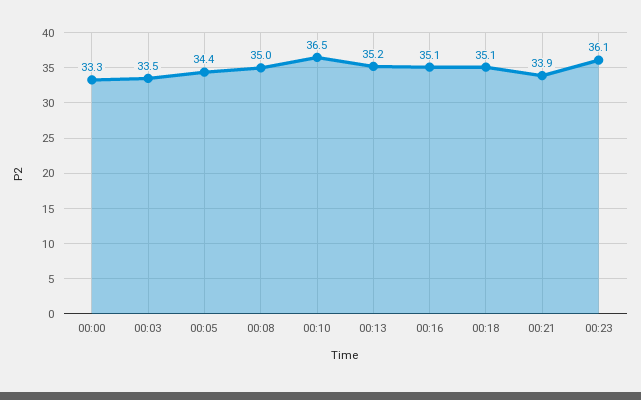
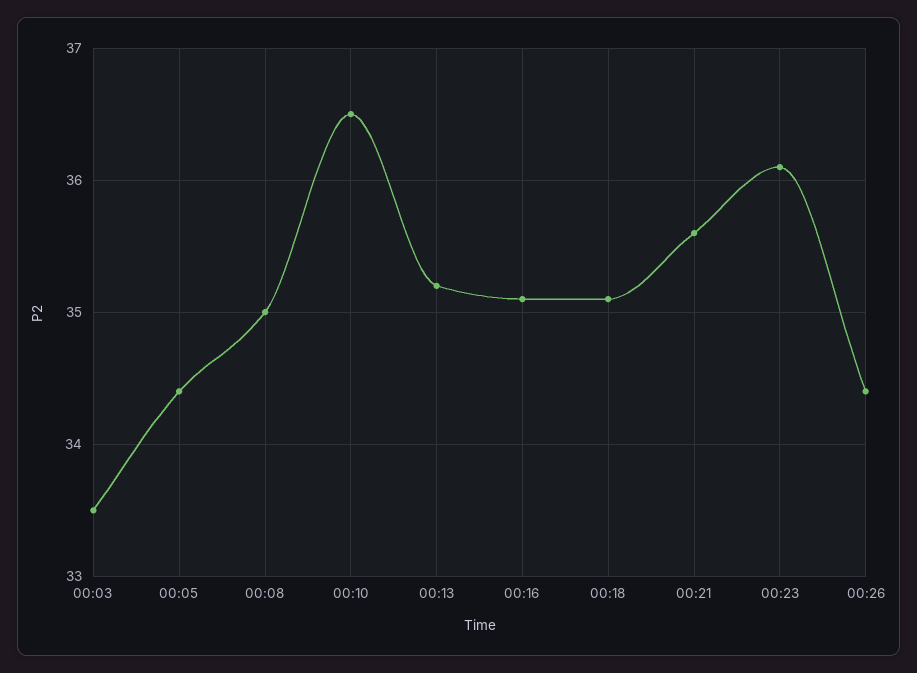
00:00: 33.3 -> none
00:21: 33.9 -> 35.6
00:26: none -> 34.4

